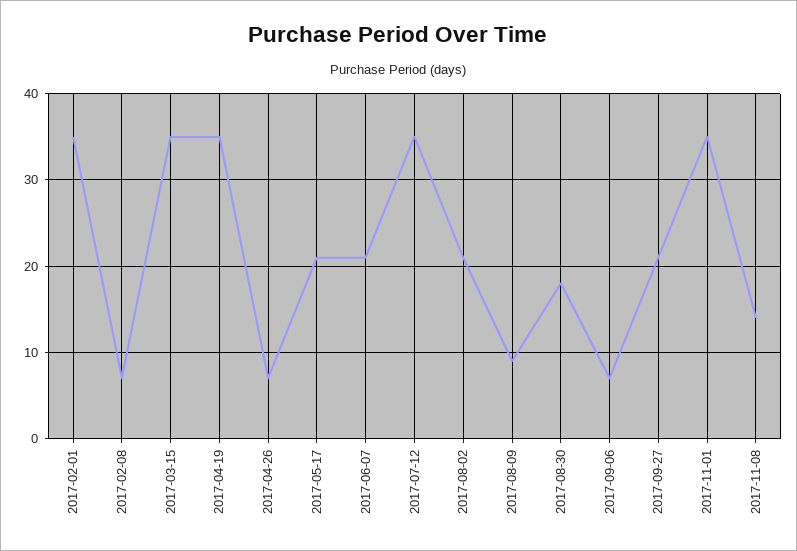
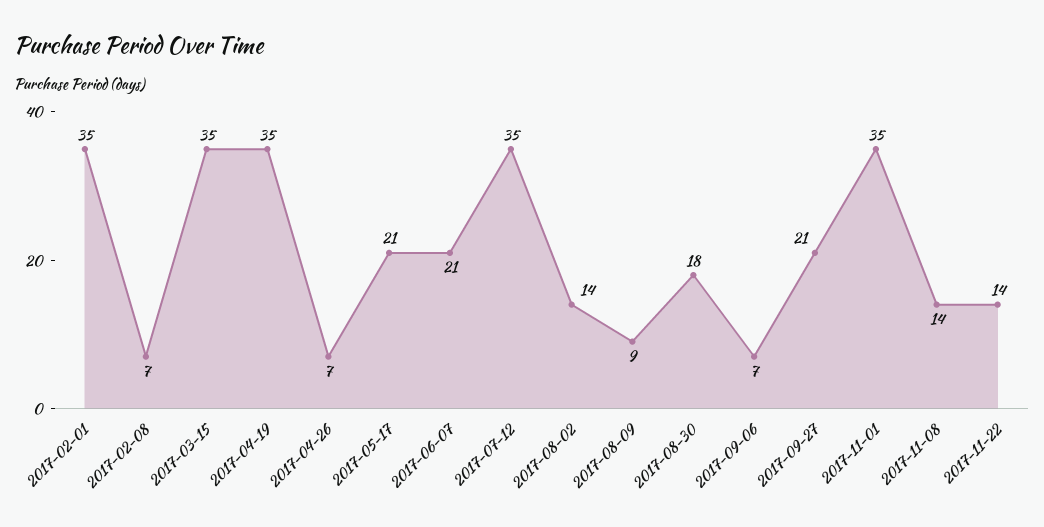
2017-08-02: 21 -> 14
2017-11-22: none -> 14

